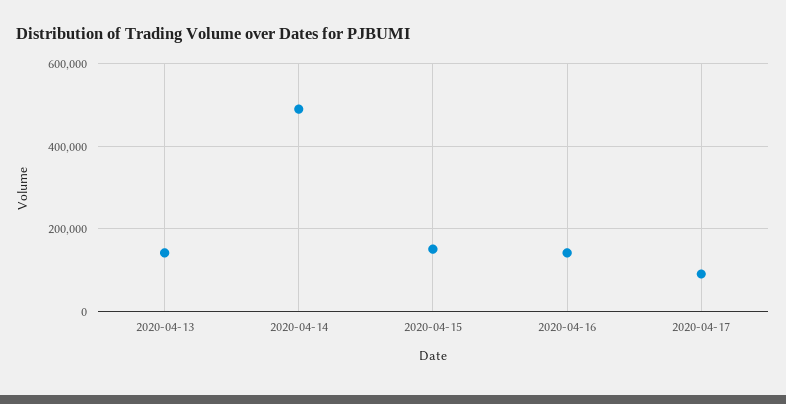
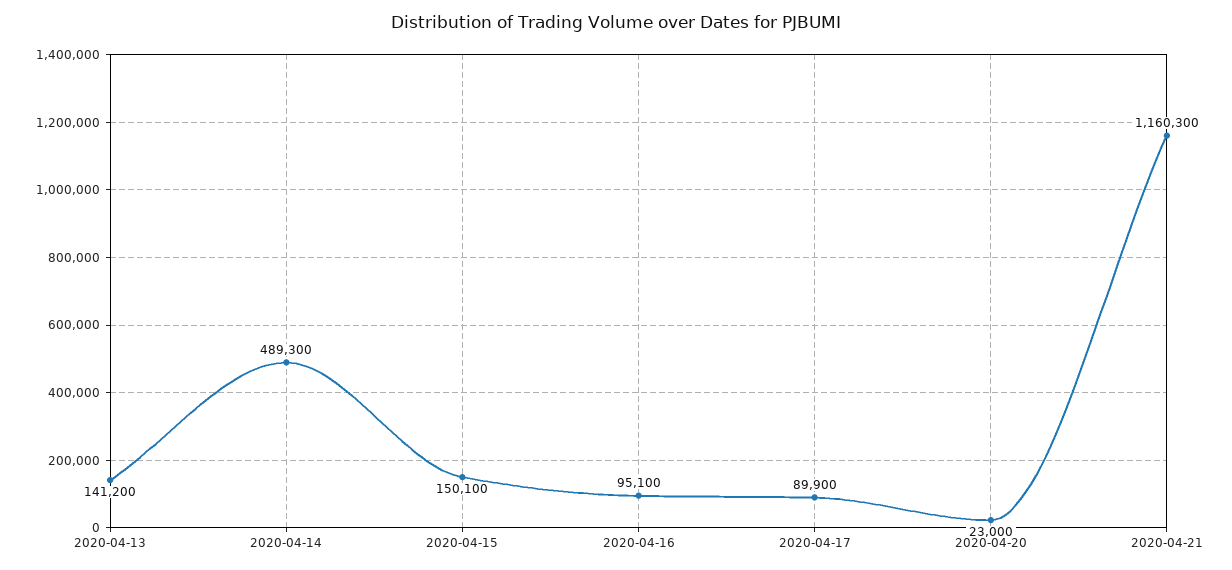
2020-04-16: 140000 -> 95100
2020-04-20: none -> 23000
2020-04-21: none -> 1160300

